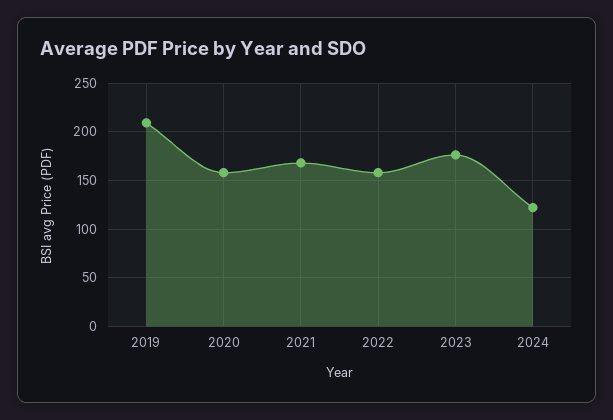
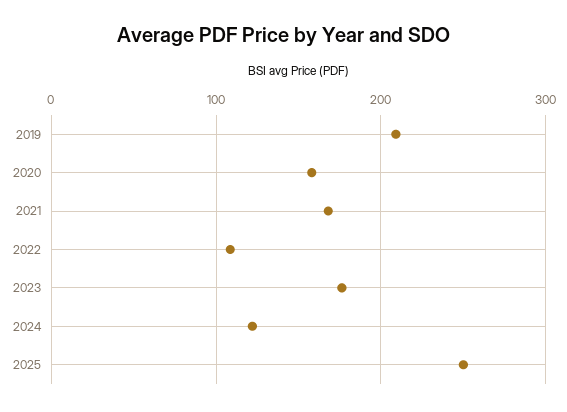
2022: 160 -> 110
2025: none -> 250

